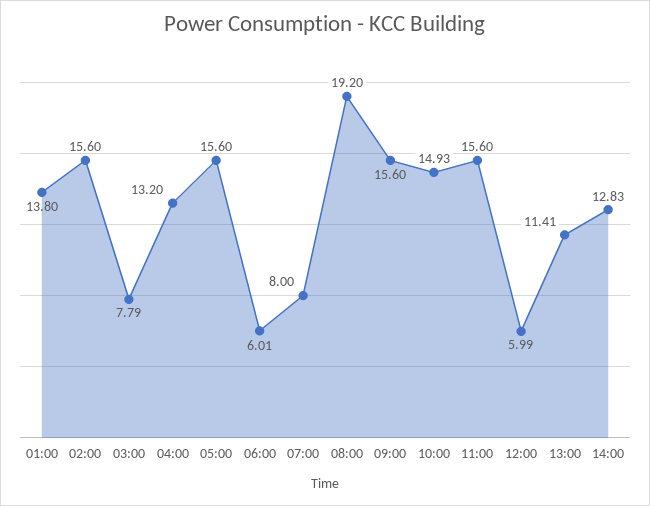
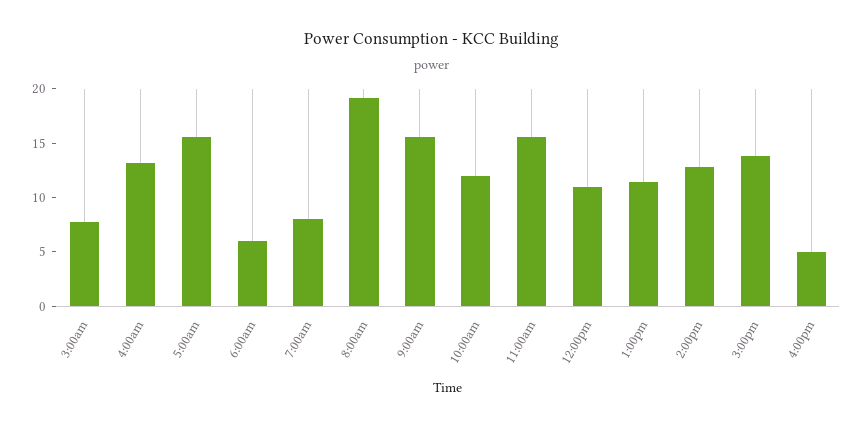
01:00: 13.8 -> none
02:00: 15.6 -> none
10:00: 14.93 -> 12
12:00: 5.99 -> 11
3:00pm: none -> 14
4:00pm: none -> 5

